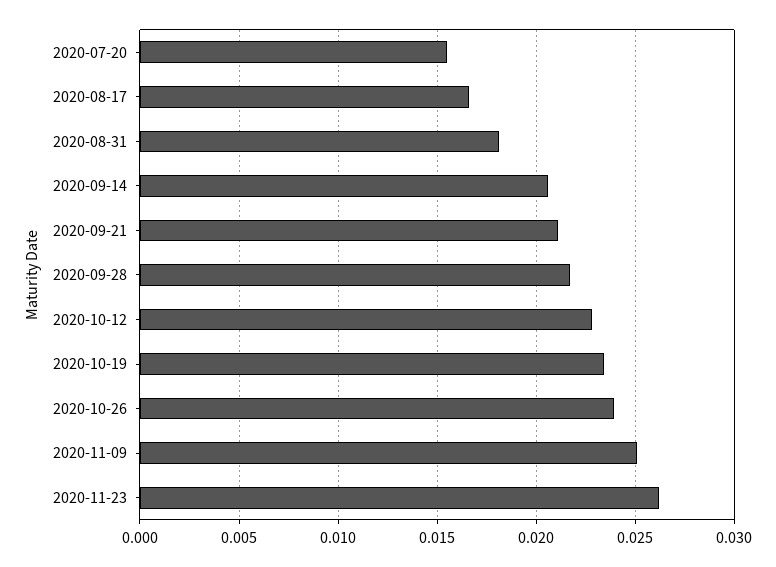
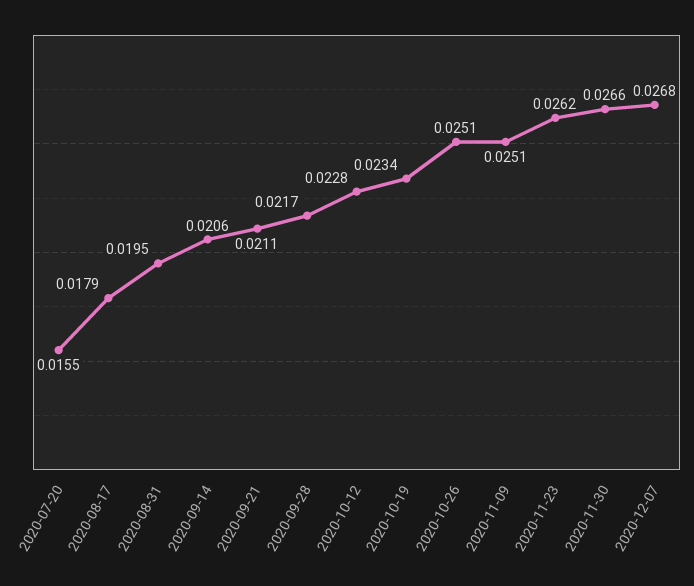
2020-08-17: 0.0165 -> 0.0179
2020-08-31: 0.018 -> 0.0195
2020-10-26: 0.024 -> 0.0251
2020-11-30: none -> 0.0266
2020-12-07: none -> 0.0268

